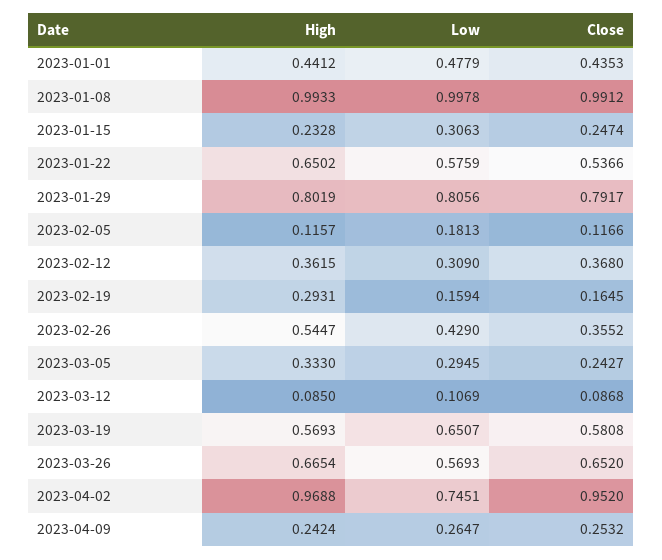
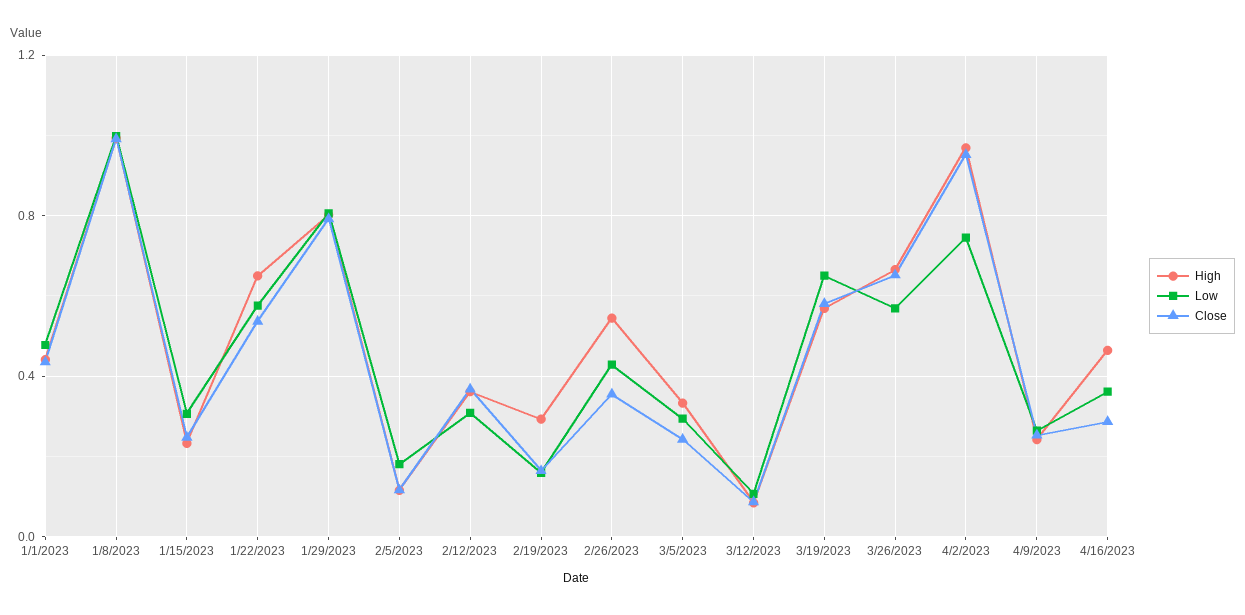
High, 4/16/2023: none -> 0.45
Low, 4/16/2023: none -> 0.35
Close, 4/16/2023: none -> 0.3

